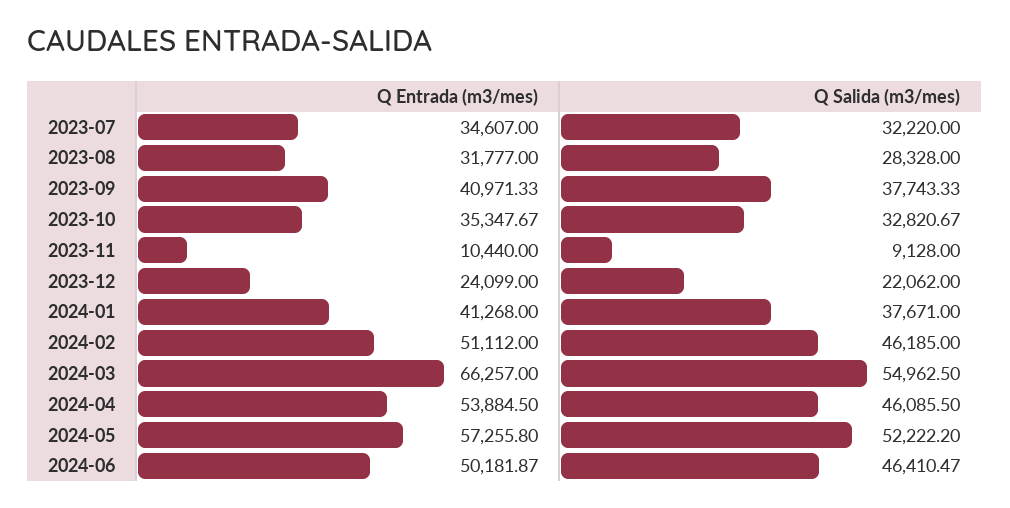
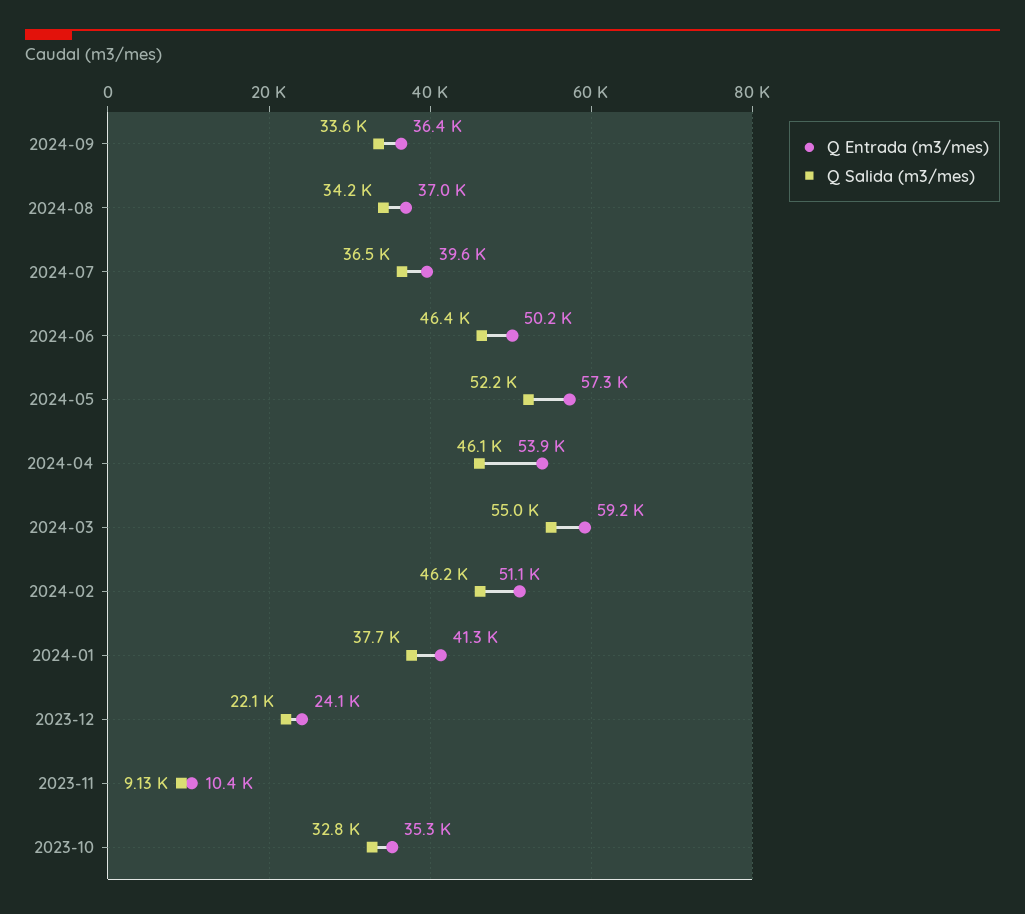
Q Entrada (m3/mes), 2023-07: 34607 -> none
Q Salida (m3/mes), 2023-07: 32220 -> none
Q Entrada (m3/mes), 2023-08: 31777 -> none
Q Salida (m3/mes), 2023-08: 28328 -> none
Q Entrada (m3/mes), 2023-09: 40971.33 -> none
Q Salida (m3/mes), 2023-09: 37743.33 -> none
Q Entrada (m3/mes), 2024-03: 66257 -> 59200
Q Entrada (m3/mes), 2024-09: none -> 36400
Q Salida (m3/mes), 2024-09: none -> 33600
Q Entrada (m3/mes), 2024-08: none -> 37000
Q Salida (m3/mes), 2024-08: none -> 34200
Q Entrada (m3/mes), 2024-07: none -> 39600
Q Salida (m3/mes), 2024-07: none -> 36500

